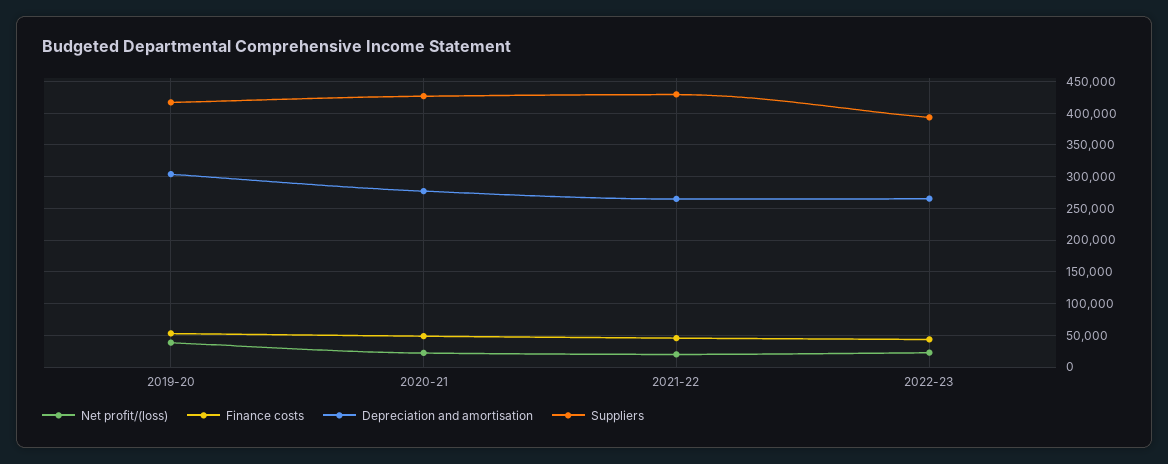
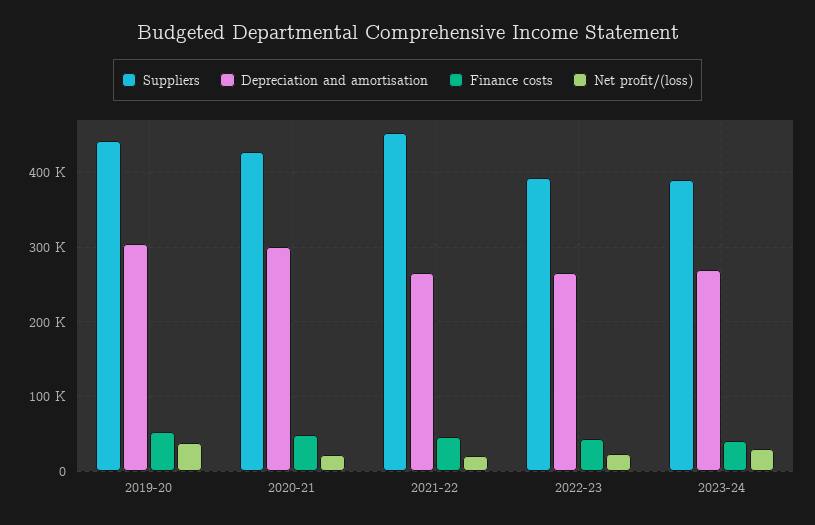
Suppliers, 2019-20: 420000 -> 440000
Depreciation and amortisation, 2020-21: 280000 -> 300000
Suppliers, 2021-22: 430000 -> 450000
Suppliers, 2023-24: none -> 390000
Depreciation and amortisation, 2023-24: none -> 270000
Finance costs, 2023-24: none -> 40000
Net profit/(loss), 2023-24: none -> 30000

